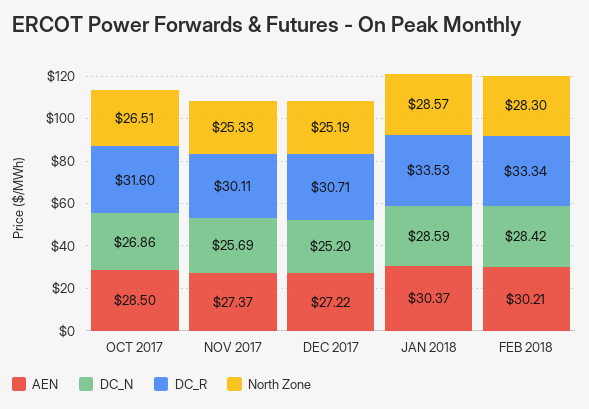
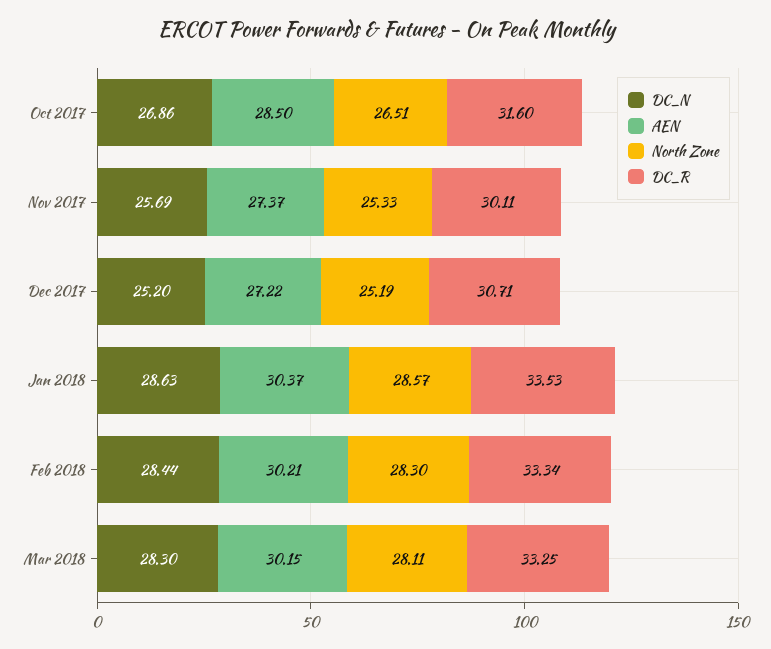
DC_N, JAN 2018: 28.59 -> 28.63
DC_N, FEB 2018: 28.42 -> 28.44
DC_N, Mar 2018: none -> 28.3
AEN, Mar 2018: none -> 30.15
North Zone, Mar 2018: none -> 28.11
DC_R, Mar 2018: none -> 33.25

